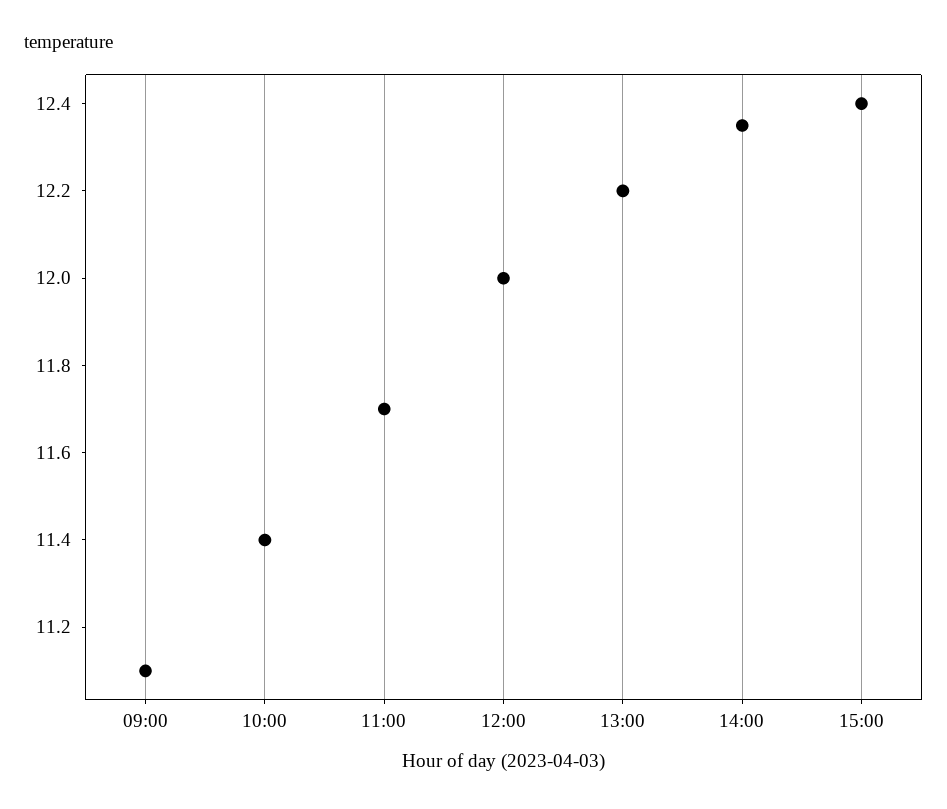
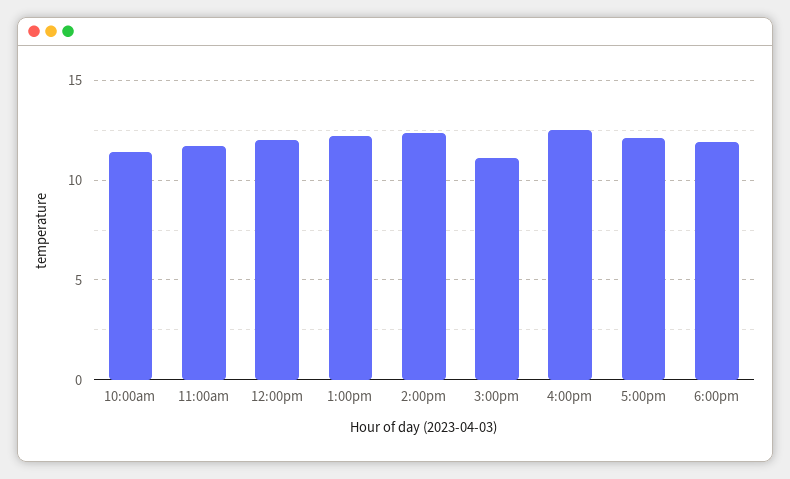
09:00: 11.1 -> none
15:00: 12.4 -> 11
4:00pm: none -> 12.5
5:00pm: none -> 12
6:00pm: none -> 12

